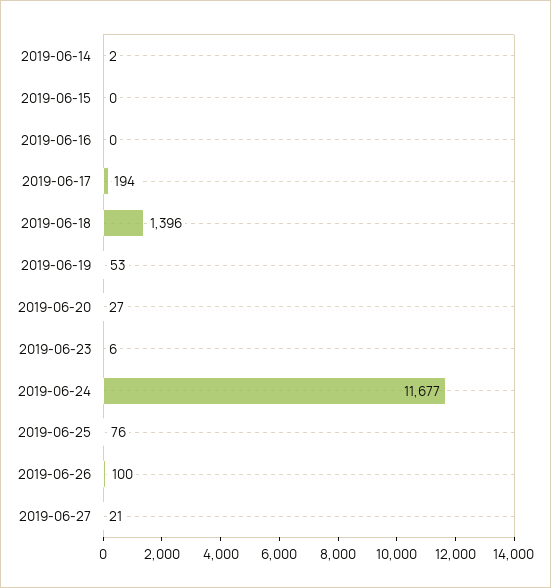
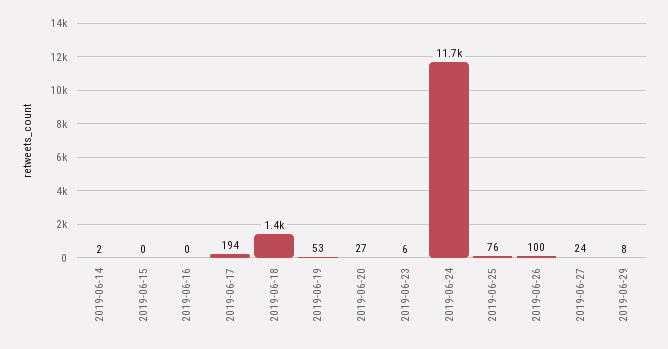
2019-06-27: 21 -> 24
2019-06-29: none -> 8

